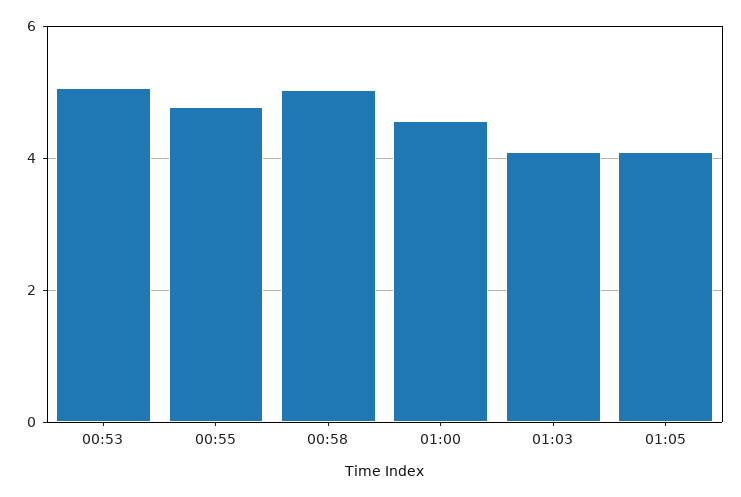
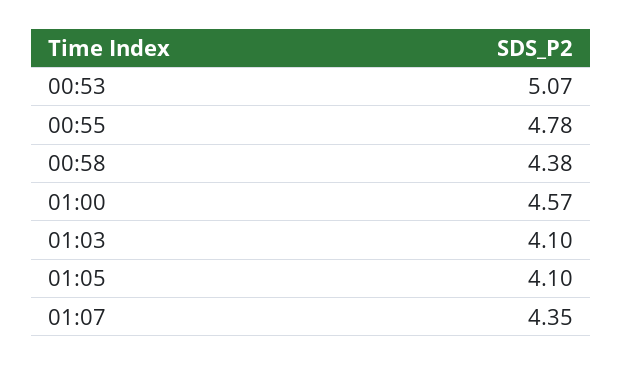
00:58: 5 -> 4.38
01:07: none -> 4.35

